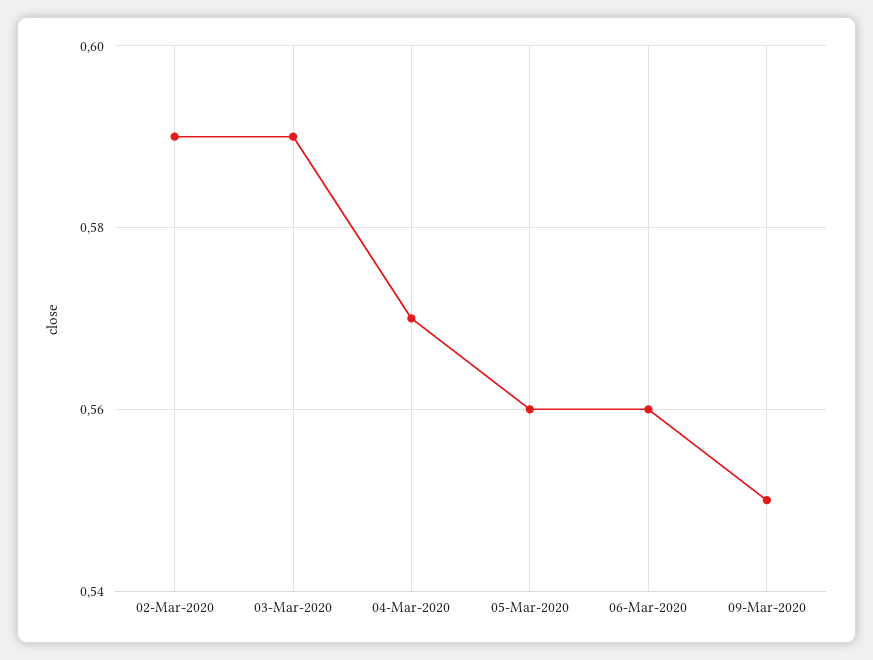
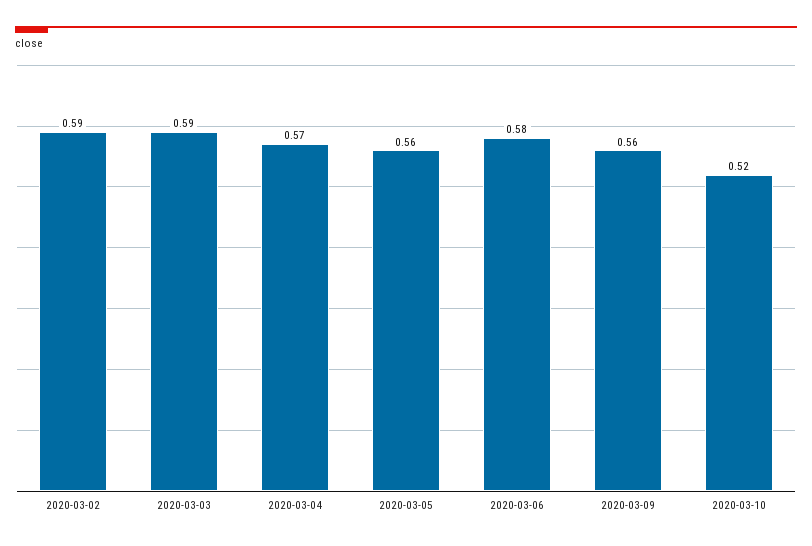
06-Mar-2020: 0.56 -> 0.58
09-Mar-2020: 0.55 -> 0.56
2020-03-10: none -> 0.52

